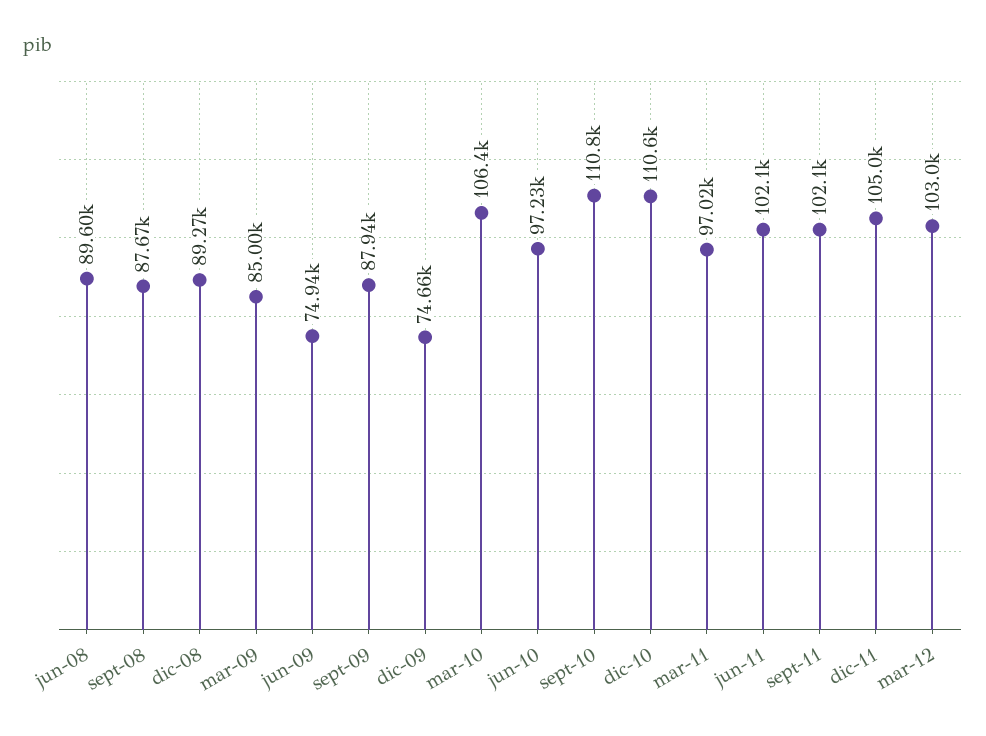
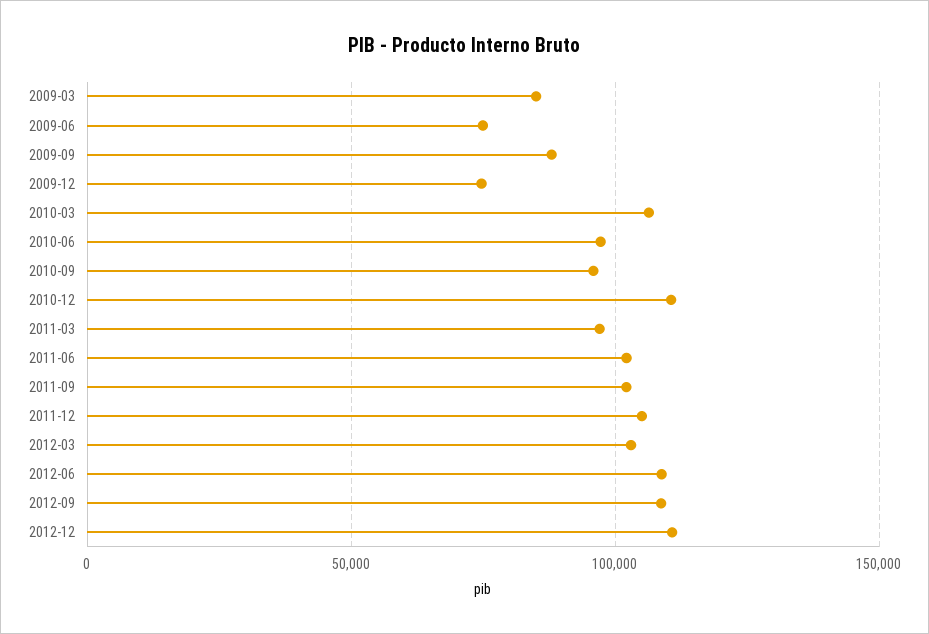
jun-08: 89600 -> none
sept-08: 87670 -> none
dic-08: 89270 -> none
sept-10: 110800 -> 95000
2012-06: none -> 110000
2012-09: none -> 110000
2012-12: none -> 110000

